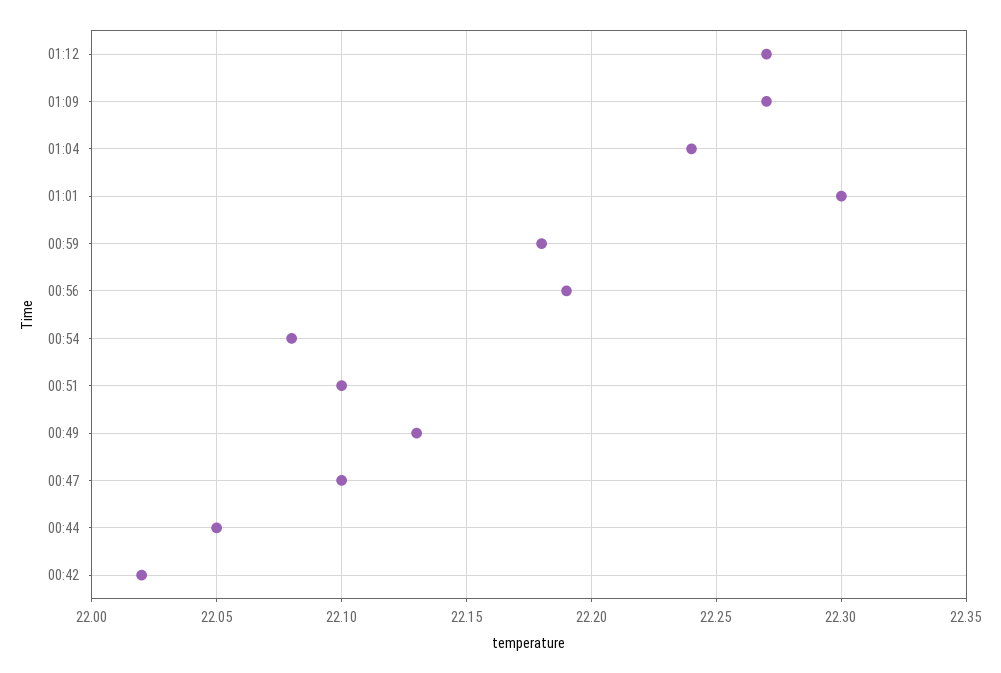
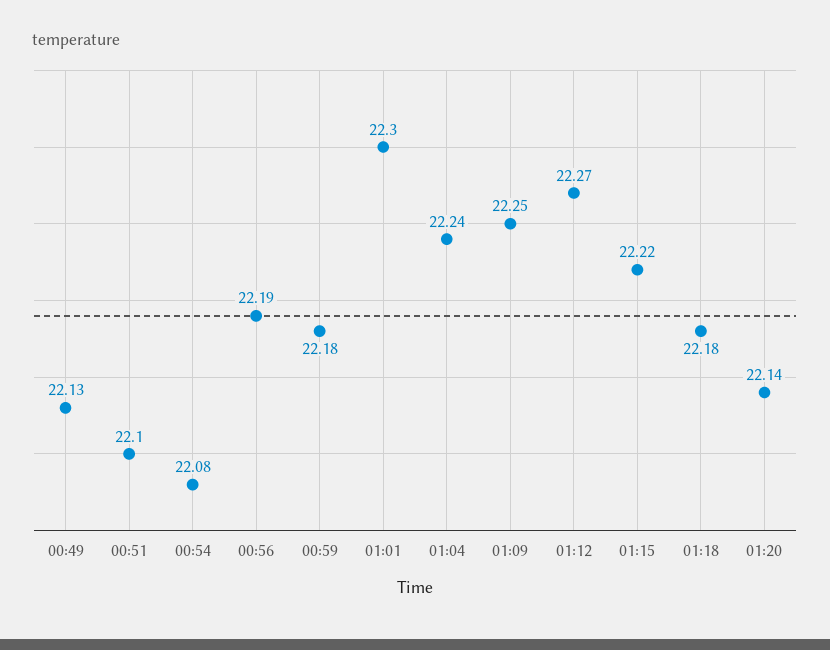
01:09: 22.27 -> 22.25
00:47: 22.1 -> none
00:44: 22.05 -> none
00:42: 22.02 -> none
01:15: none -> 22.22
01:18: none -> 22.18
01:20: none -> 22.14

